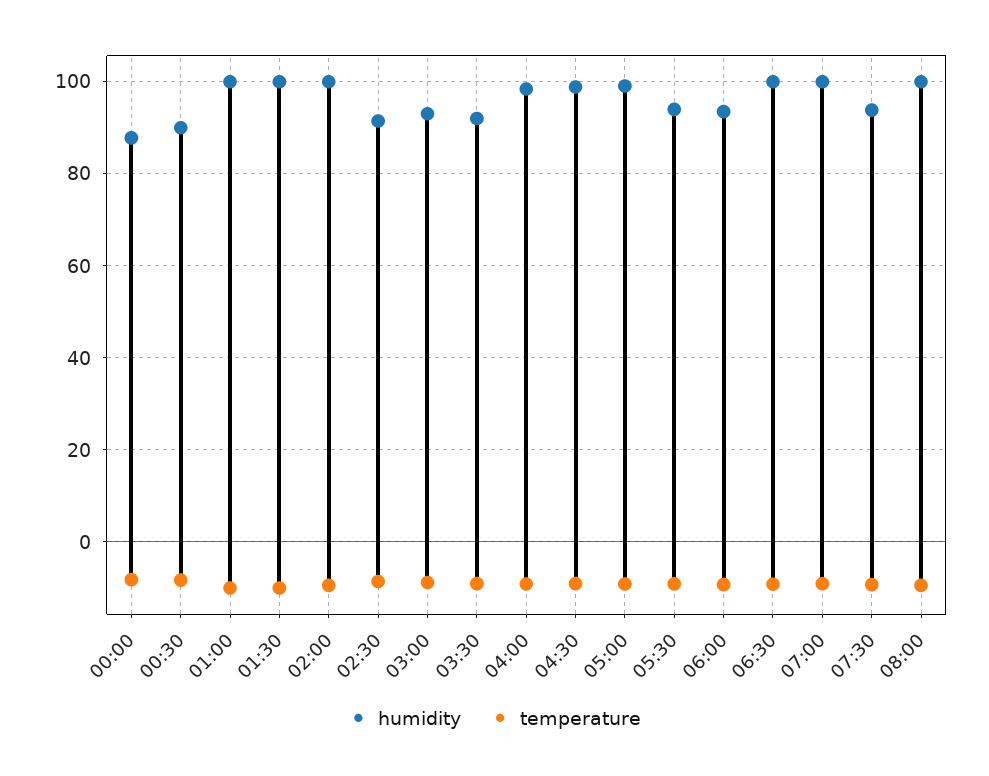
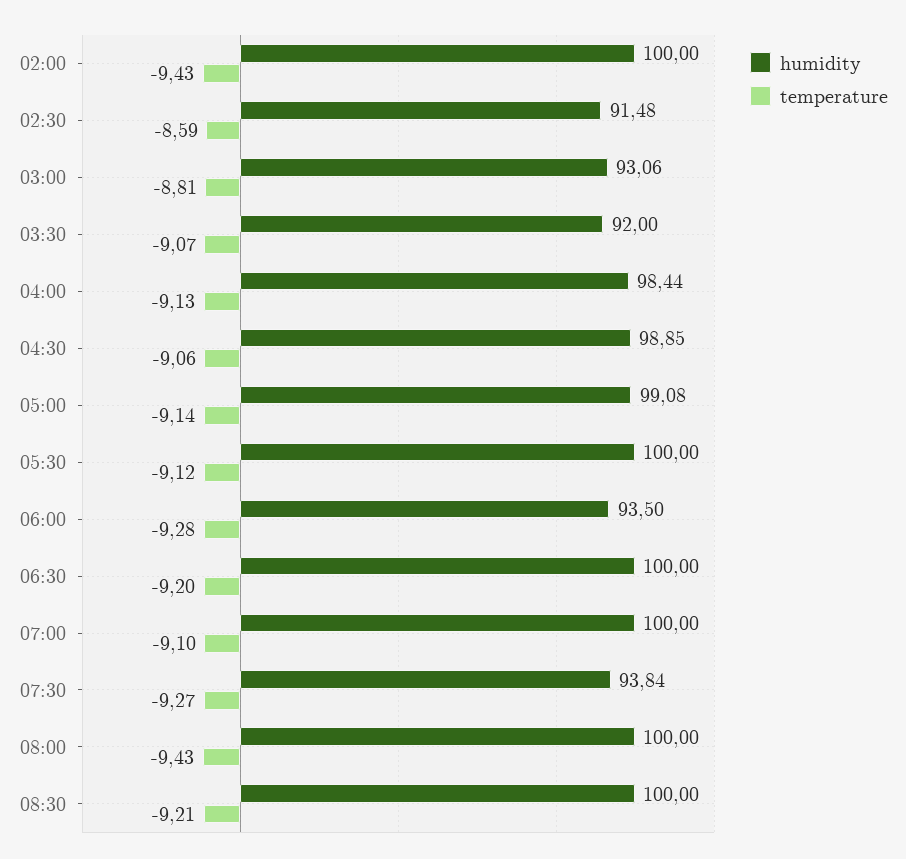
humidity, 00:00: 88 -> none
temperature, 00:00: -8 -> none
humidity, 00:30: 90 -> none
temperature, 00:30: -8 -> none
humidity, 01:00: 100 -> none
temperature, 01:00: -10 -> none
humidity, 01:30: 100 -> none
temperature, 01:30: -10 -> none
humidity, 05:30: 94 -> 100
humidity, 08:30: none -> 100
temperature, 08:30: none -> -9.21

